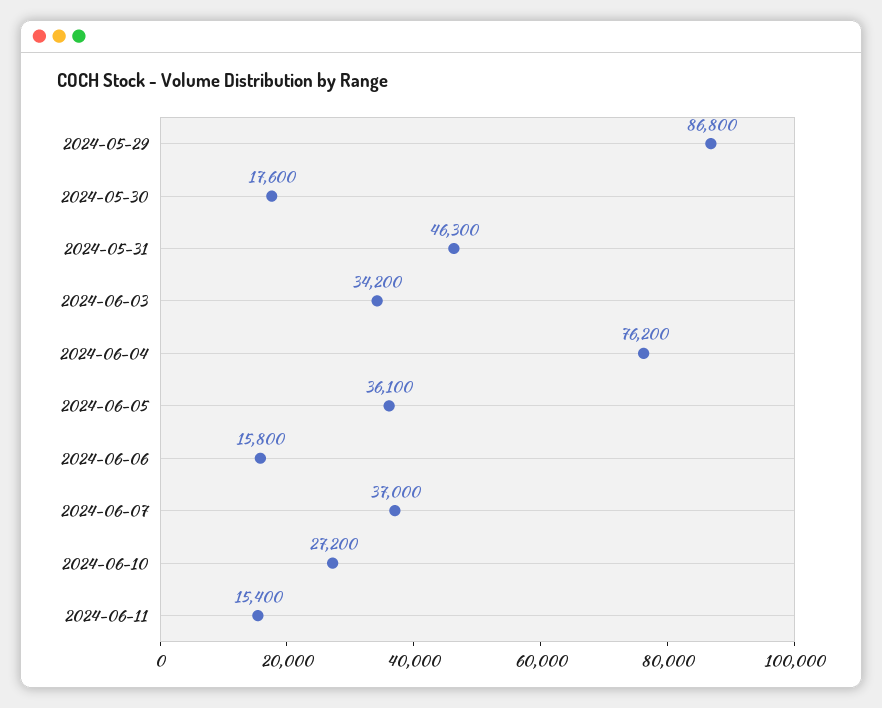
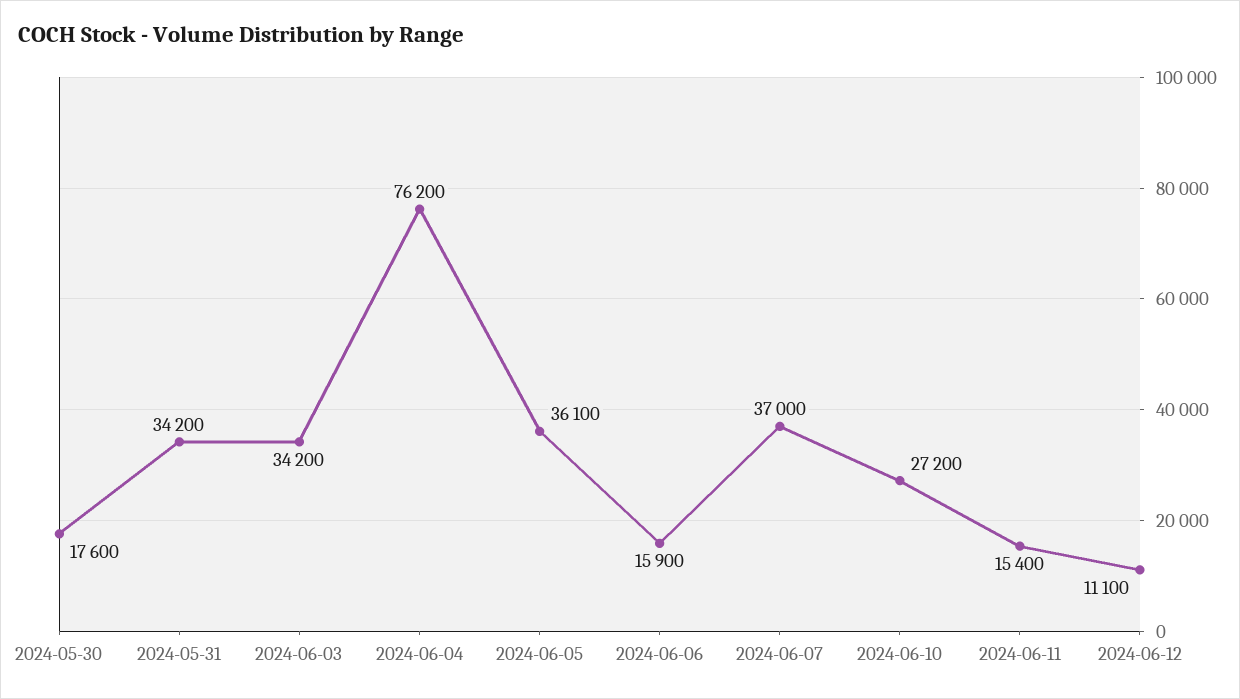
2024-05-29: 86800 -> none
2024-05-31: 46300 -> 34200
2024-06-06: 15800 -> 15900
2024-06-12: none -> 11100

